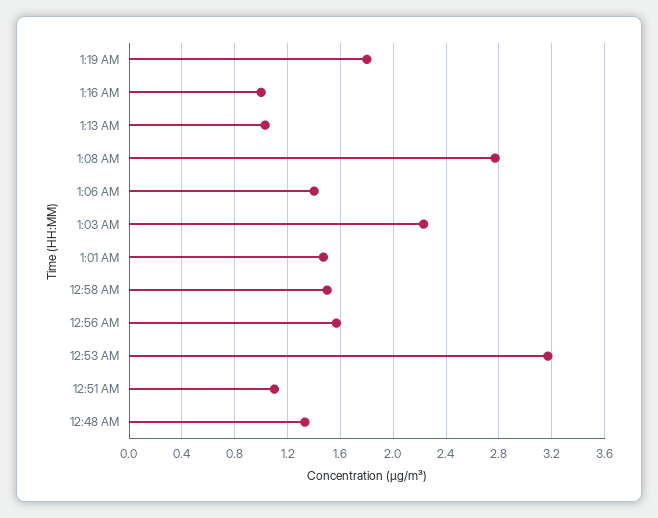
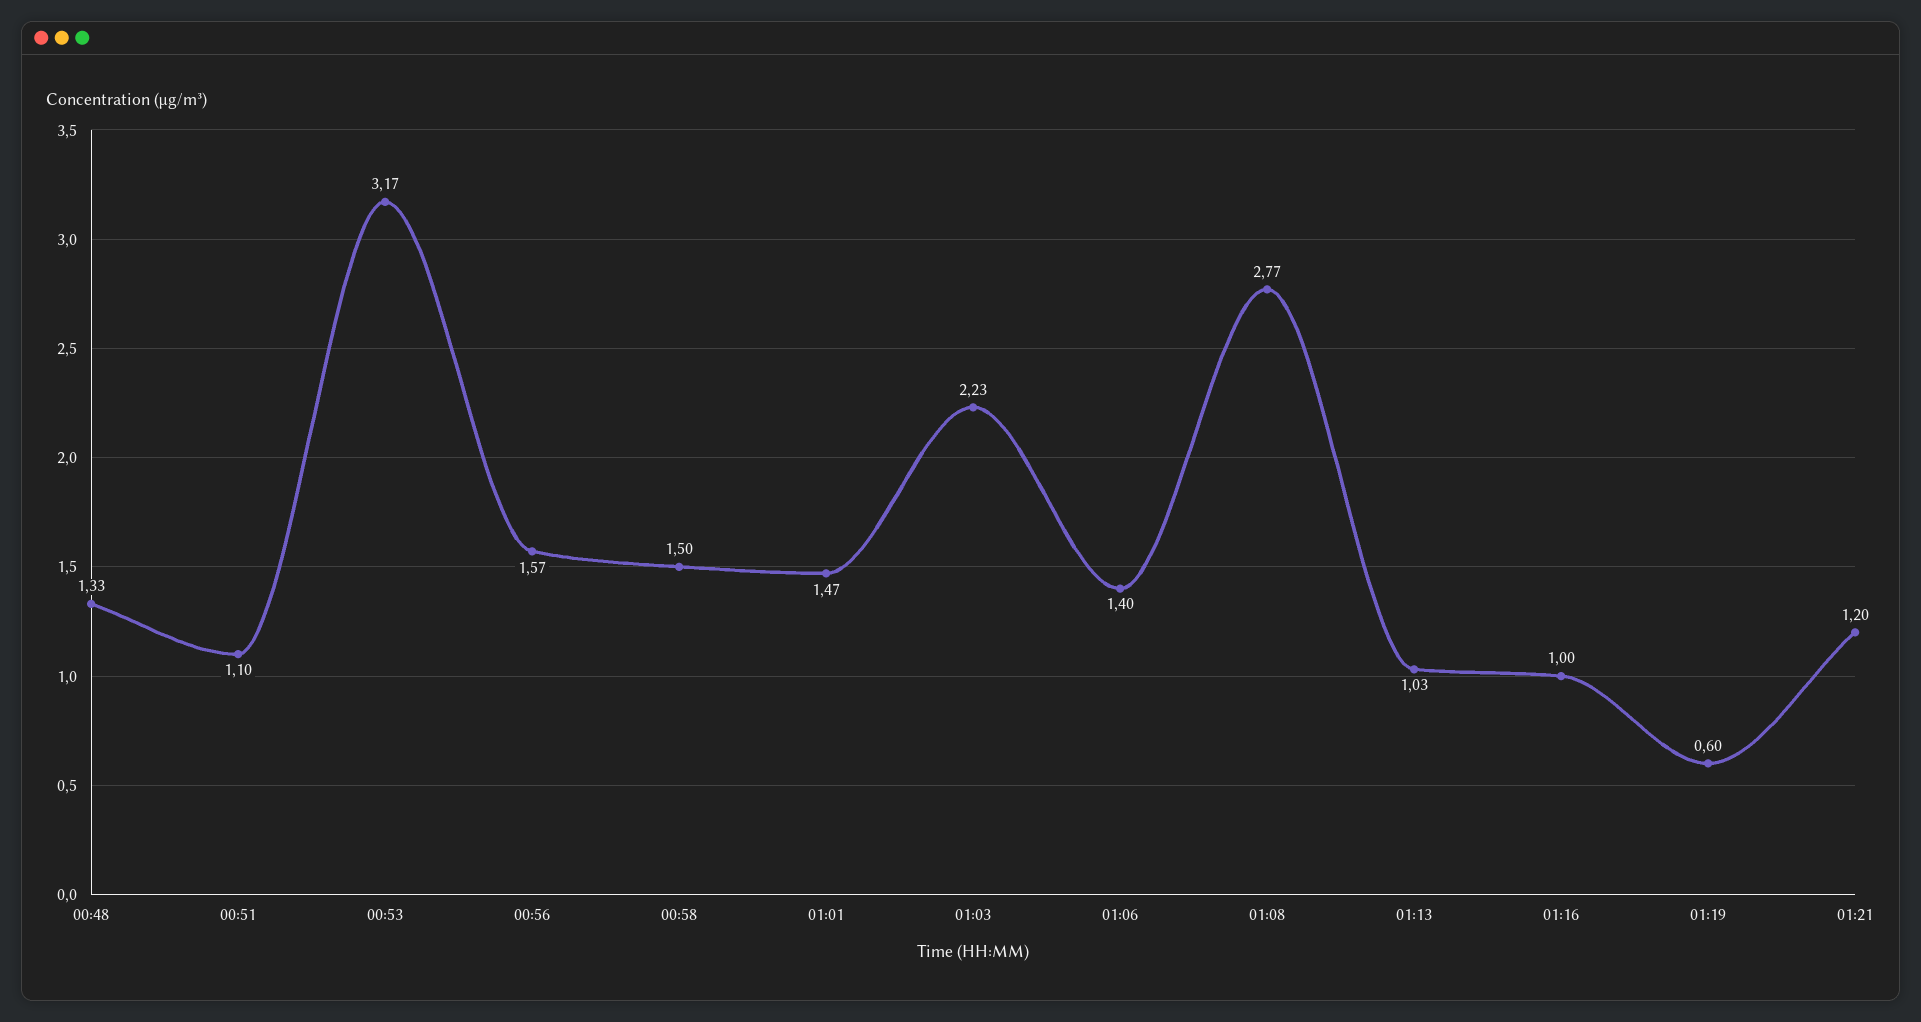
1:19 AM: 1.8 -> 0.6
01:21: none -> 1.2

